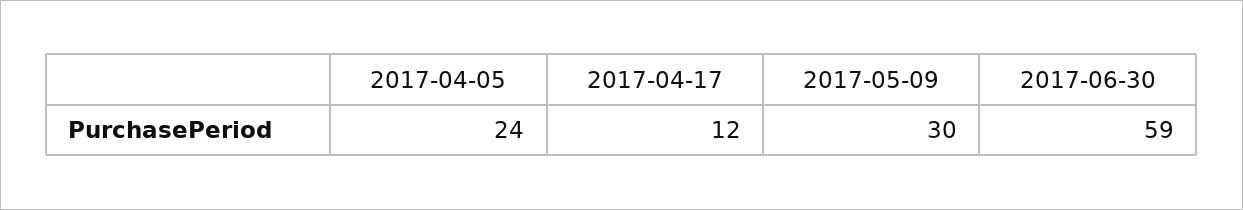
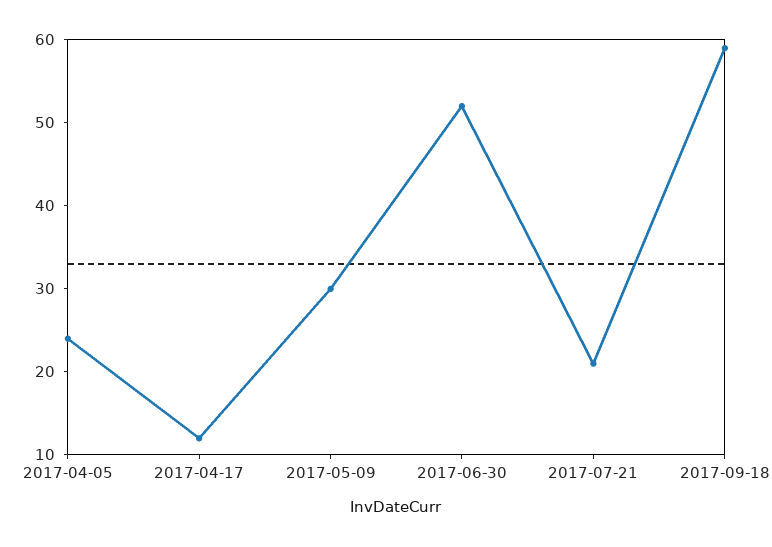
2017-06-30: 59 -> 52
2017-07-21: none -> 21
2017-09-18: none -> 59

